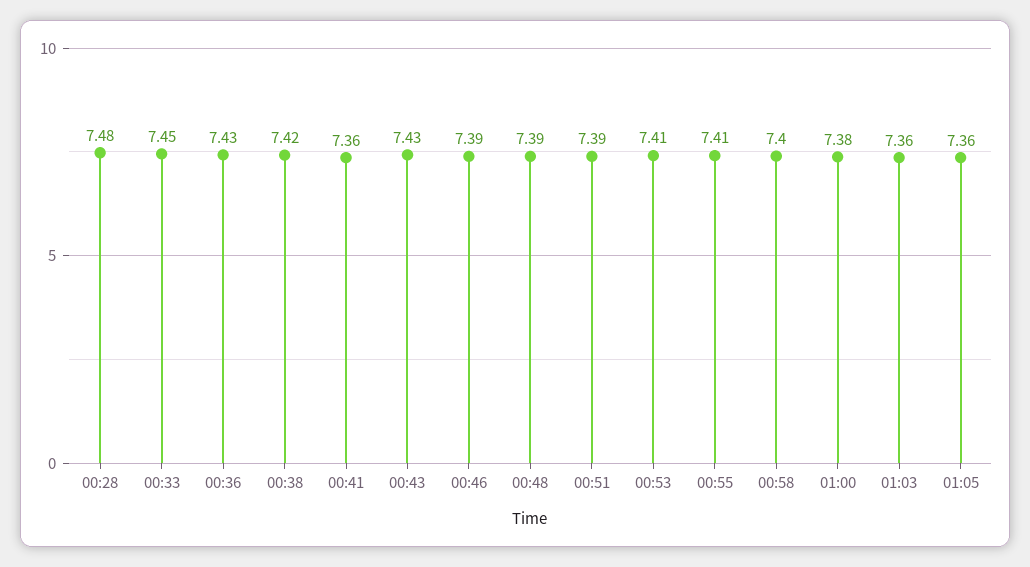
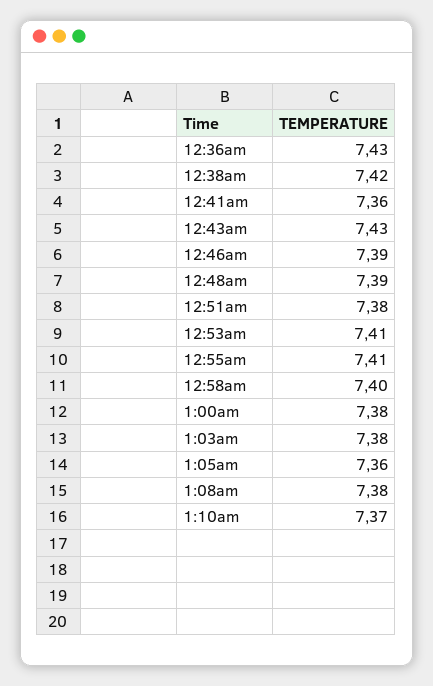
00:28: 7.48 -> none
00:33: 7.45 -> none
00:51: 7.39 -> 7.38
01:03: 7.36 -> 7.38
1:08am: none -> 7.38
1:10am: none -> 7.37

